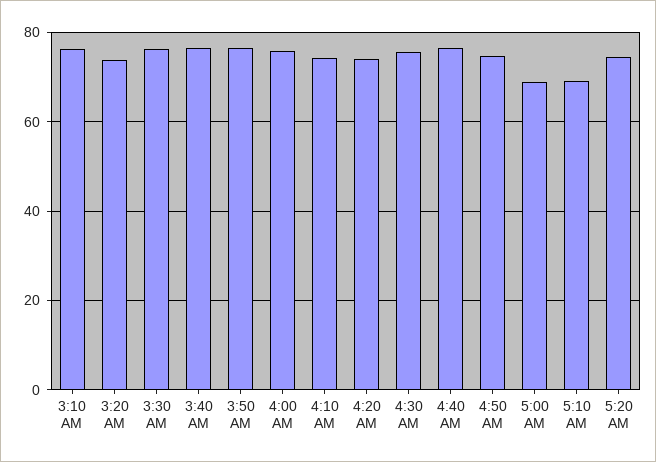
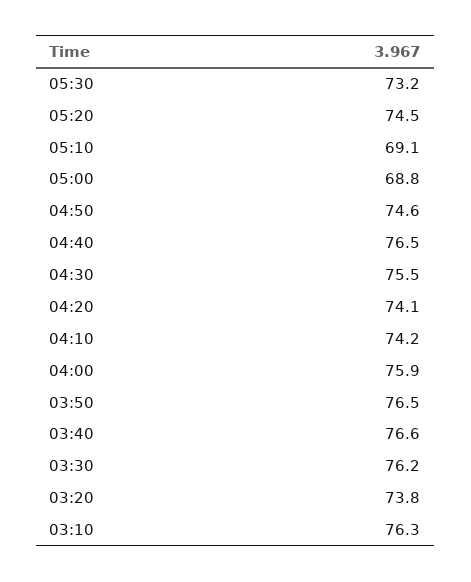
05:30: none -> 73.2

